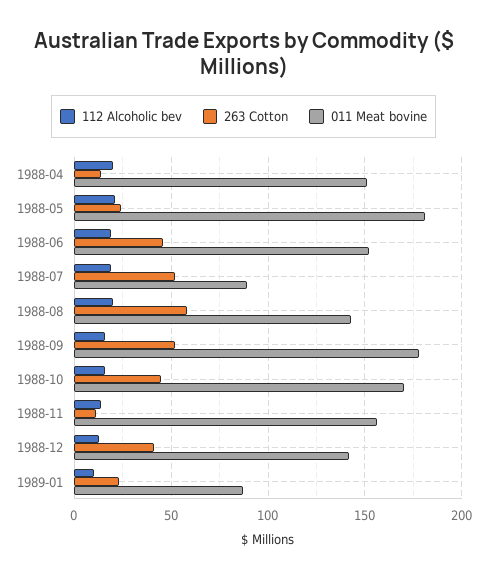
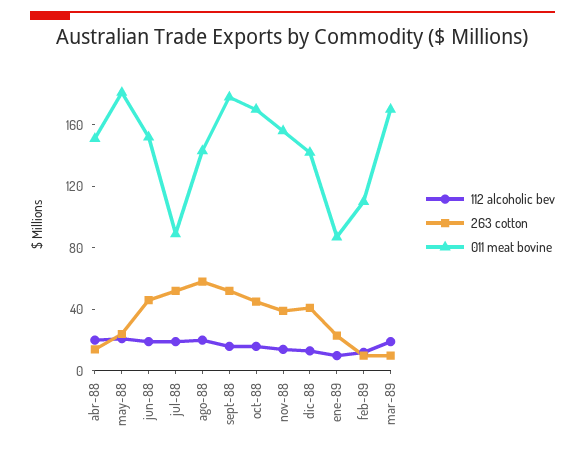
263 Cotton, 1988-11: 10 -> 40
112 Alcoholic bev, feb-89: none -> 10
263 Cotton, feb-89: none -> 10
011 Meat bovine, feb-89: none -> 110
112 Alcoholic bev, mar-89: none -> 20
263 Cotton, mar-89: none -> 10
011 Meat bovine, mar-89: none -> 170

